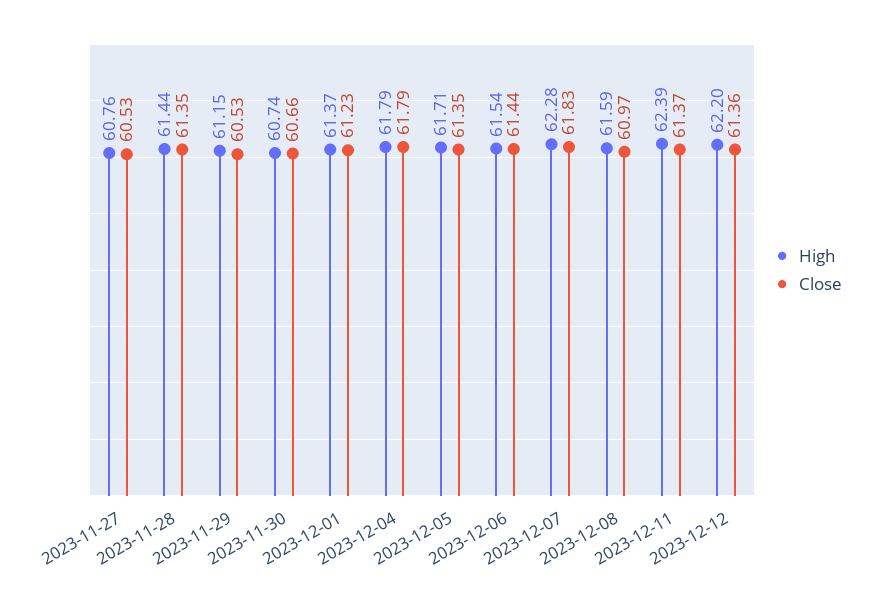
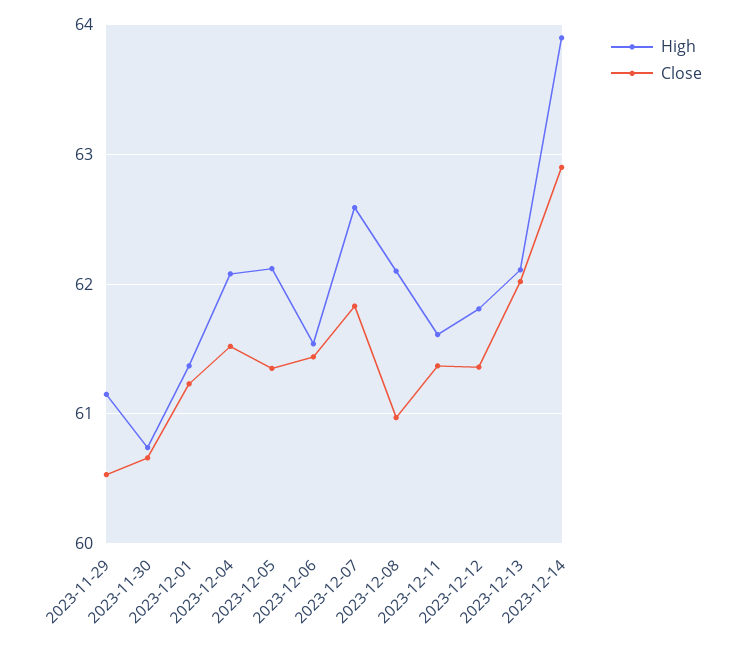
High, 2023-11-27: 60.76 -> none
Close, 2023-11-27: 60.53 -> none
High, 2023-11-28: 61.44 -> none
Close, 2023-11-28: 61.35 -> none
High, 2023-12-04: 61.79 -> 62.1
Close, 2023-12-04: 61.79 -> 61.5
High, 2023-12-05: 61.71 -> 62.1
High, 2023-12-07: 62.28 -> 62.6
High, 2023-12-08: 61.59 -> 62.1
High, 2023-12-11: 62.39 -> 61.6
High, 2023-12-12: 62.2 -> 61.8
High, 2023-12-13: none -> 62.1
Close, 2023-12-13: none -> 62
High, 2023-12-14: none -> 63.9
Close, 2023-12-14: none -> 62.9

